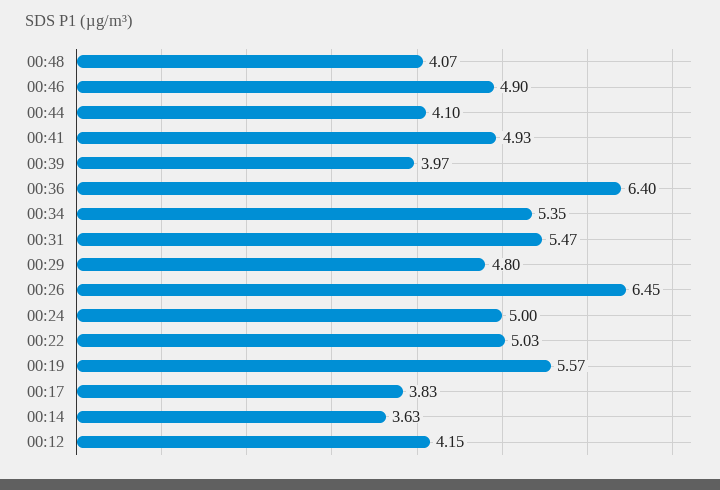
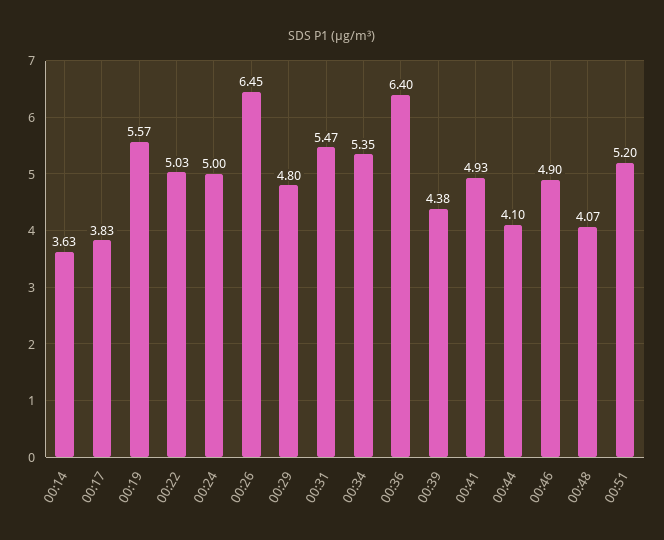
00:39: 3.97 -> 4.38
00:12: 4.15 -> none
00:51: none -> 5.2

